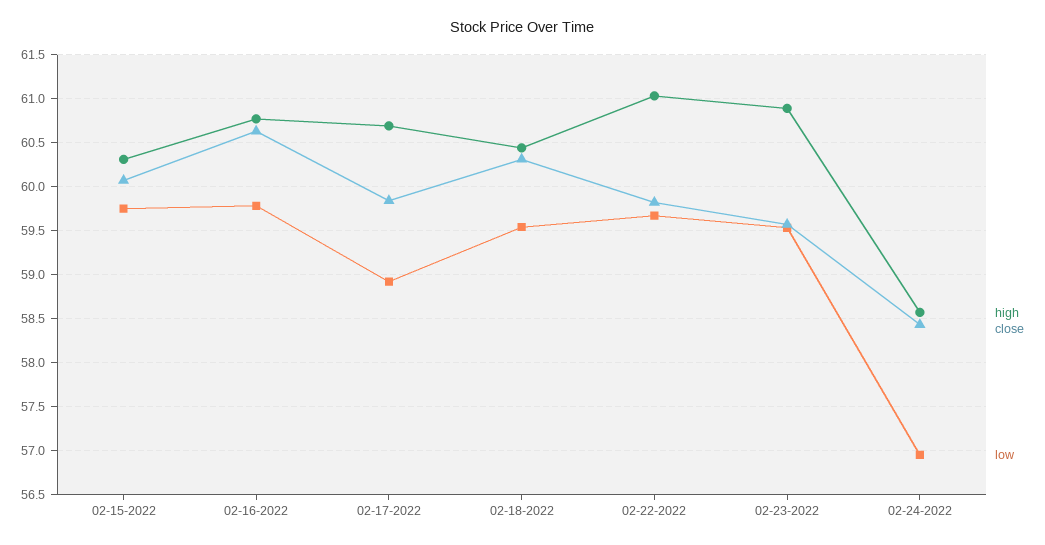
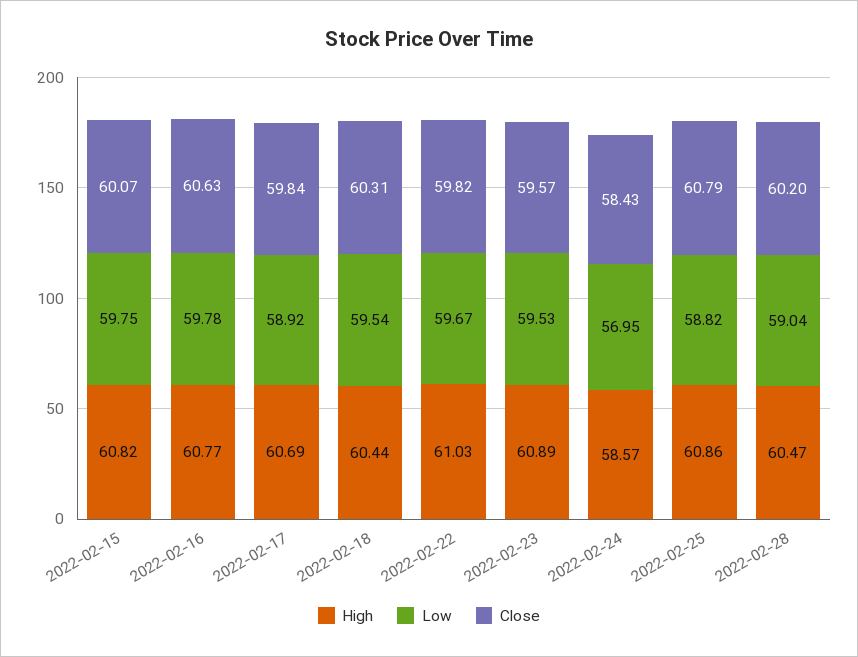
high, 02-15-2022: 60.3 -> 60.82
high, 2022-02-25: none -> 60.86
low, 2022-02-25: none -> 58.82
close, 2022-02-25: none -> 60.79
high, 2022-02-28: none -> 60.47
low, 2022-02-28: none -> 59.04
close, 2022-02-28: none -> 60.2

